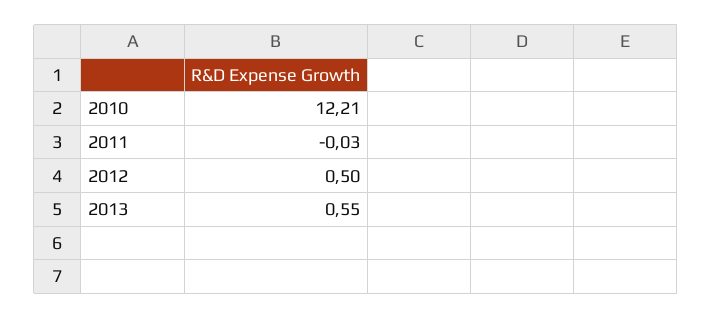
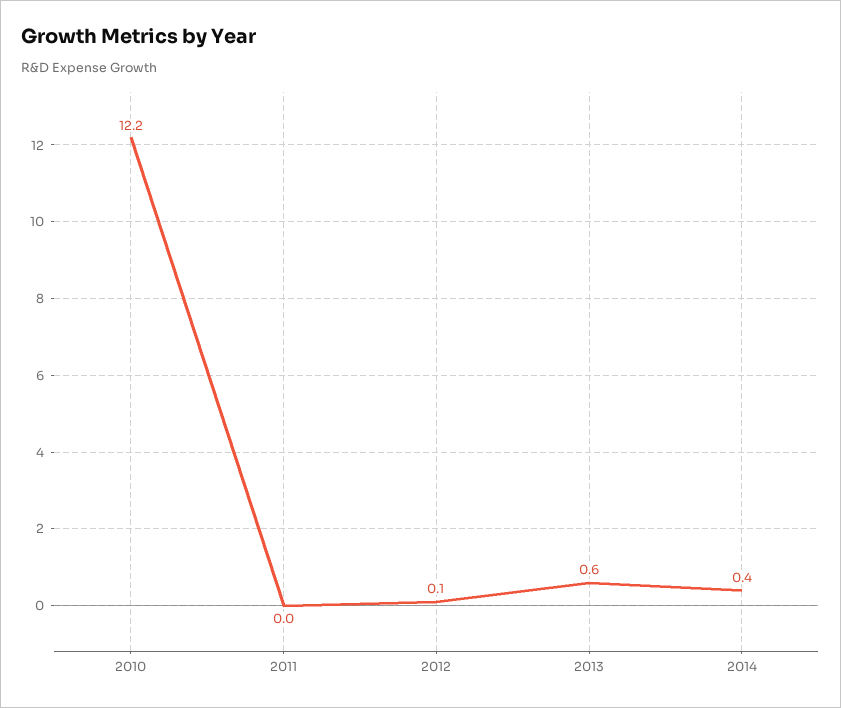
2012: 0.5 -> 0.1
2014: none -> 0.4

